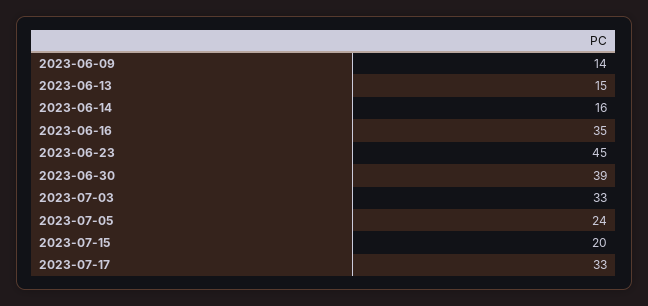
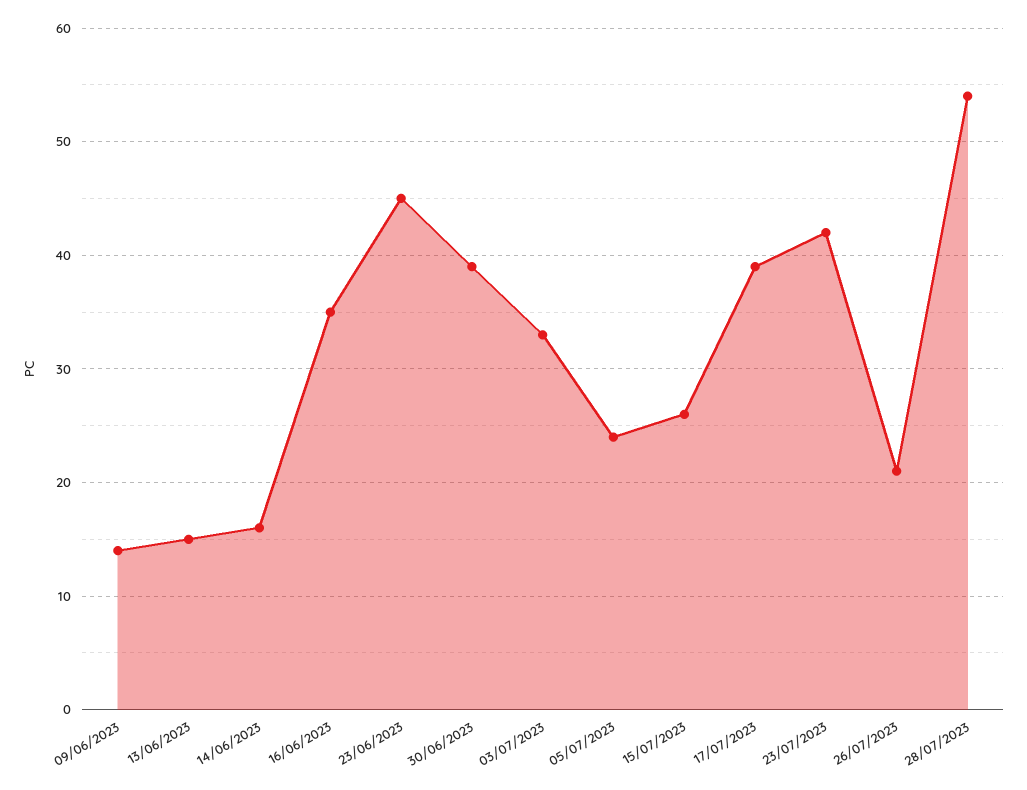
2023-07-15: 20 -> 26
2023-07-17: 33 -> 39
23/07/2023: none -> 42
26/07/2023: none -> 21
28/07/2023: none -> 54

